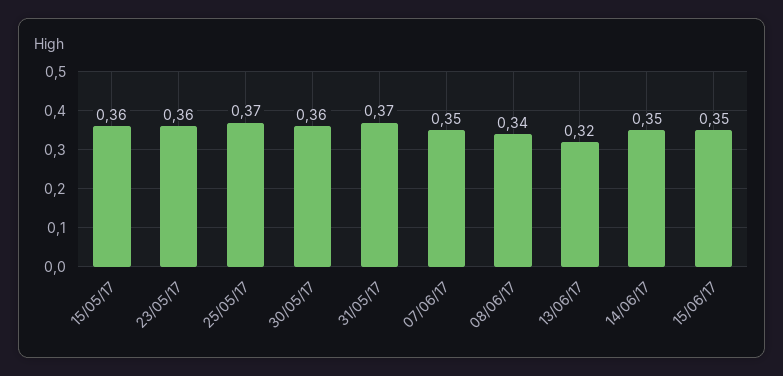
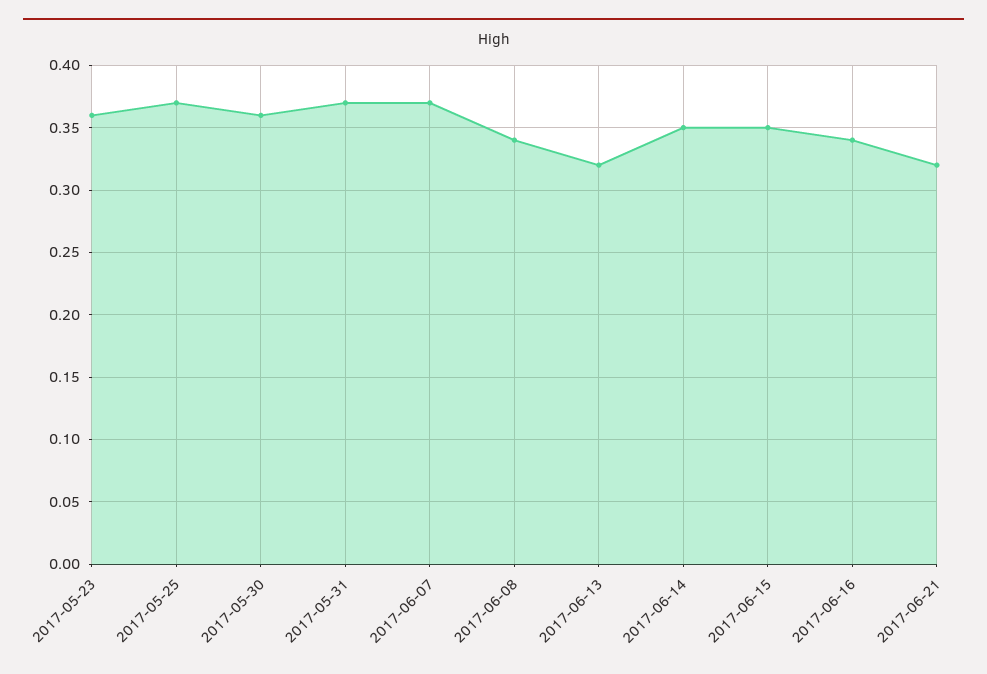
15/05/17: 0.36 -> none
07/06/17: 0.35 -> 0.37
2017-06-16: none -> 0.34
2017-06-21: none -> 0.32

